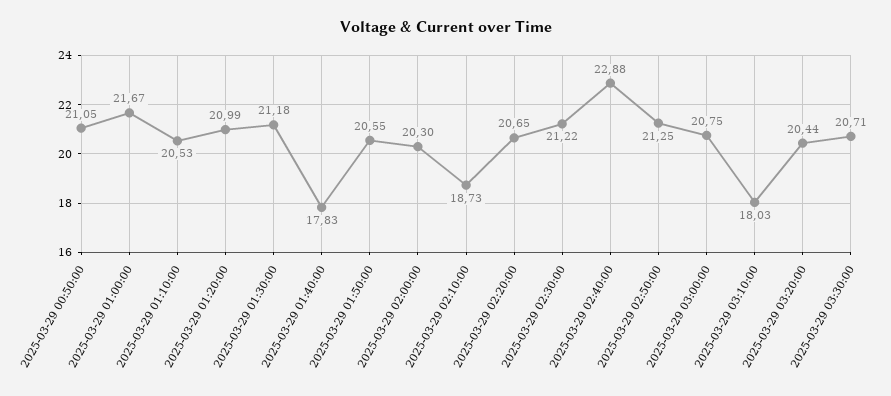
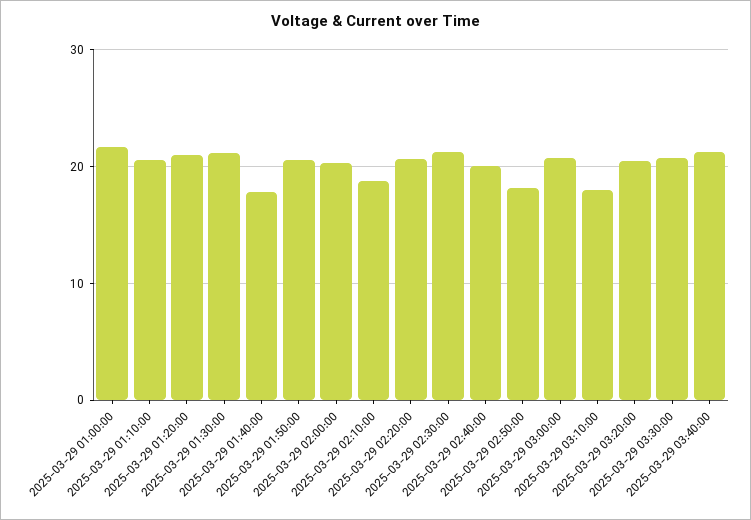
2025-03-29 00:50:00: 21.05 -> none
2025-03-29 02:40:00: 22.88 -> 20
2025-03-29 02:50:00: 21.25 -> 18
2025-03-29 03:40:00: none -> 21

